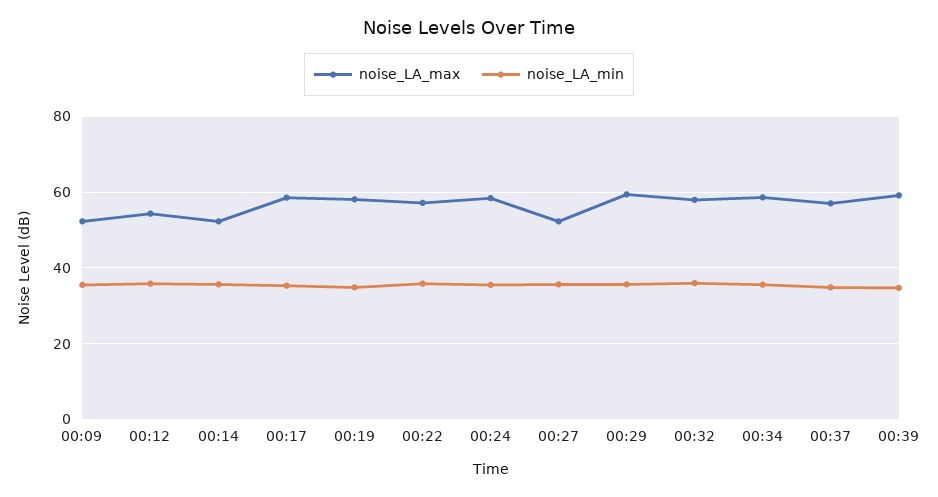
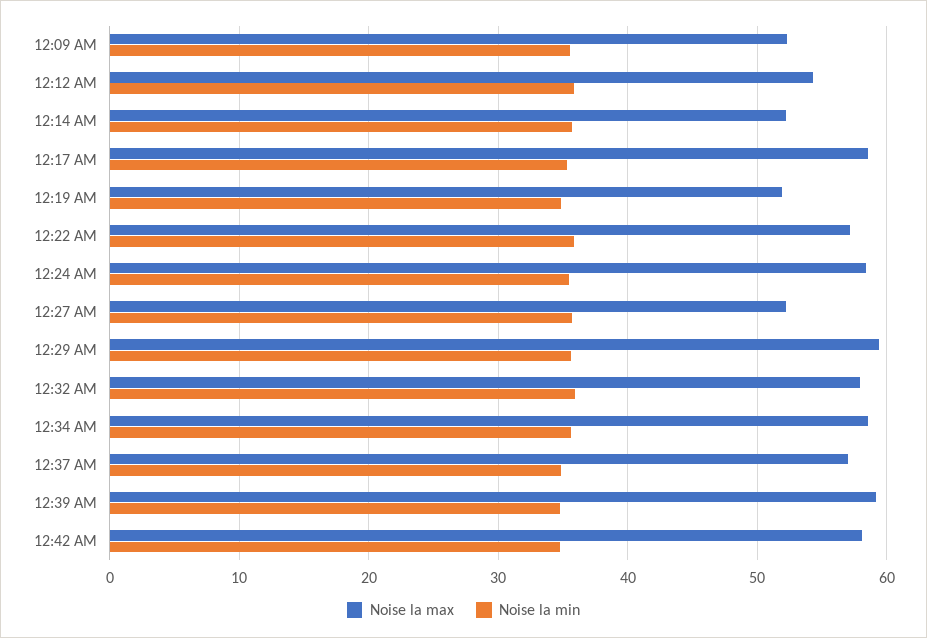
noise_LA_max, 00:19: 58 -> 52
noise_LA_max, 12:42 AM: none -> 58
noise_LA_min, 12:42 AM: none -> 35

